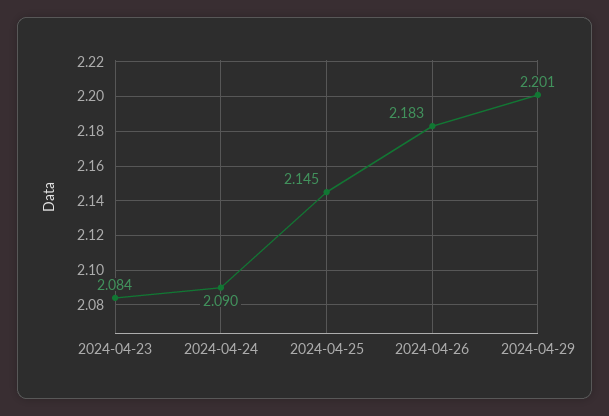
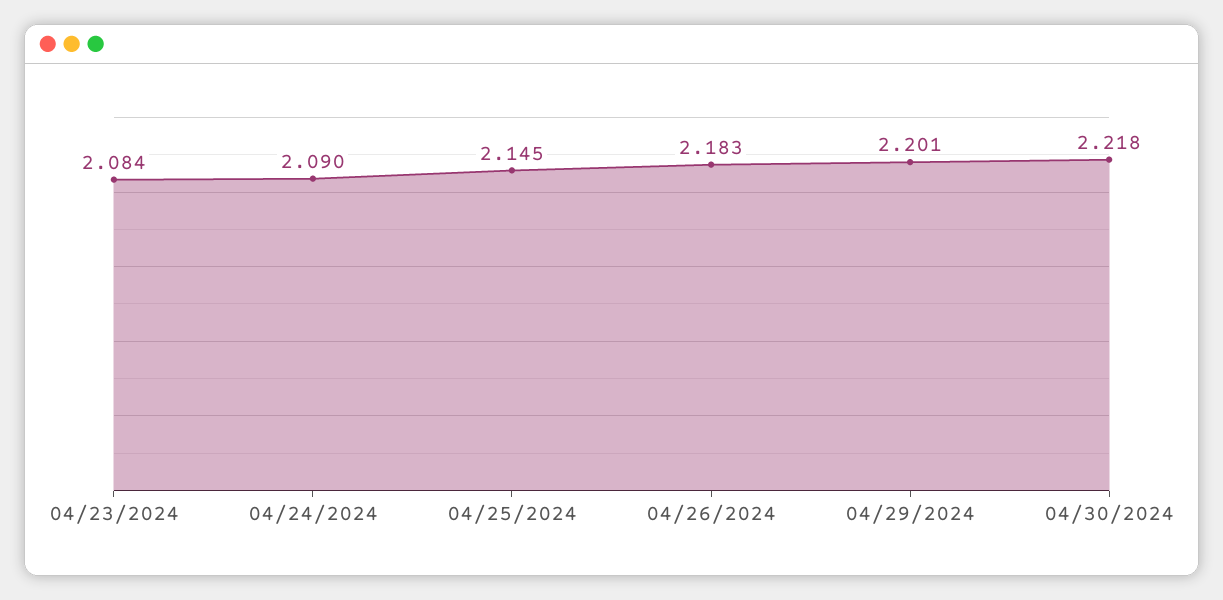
04/30/2024: none -> 2.218

